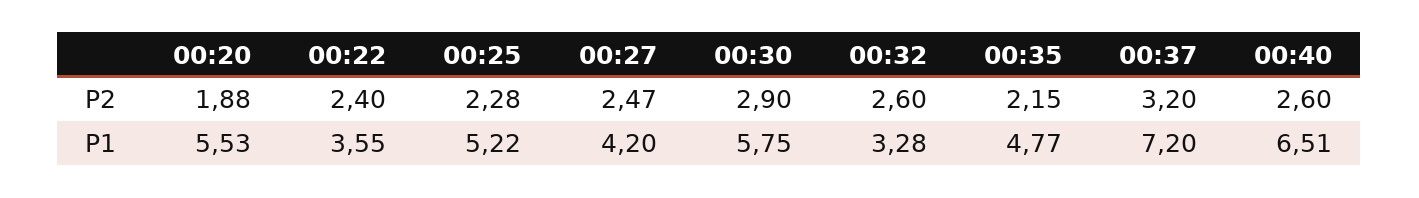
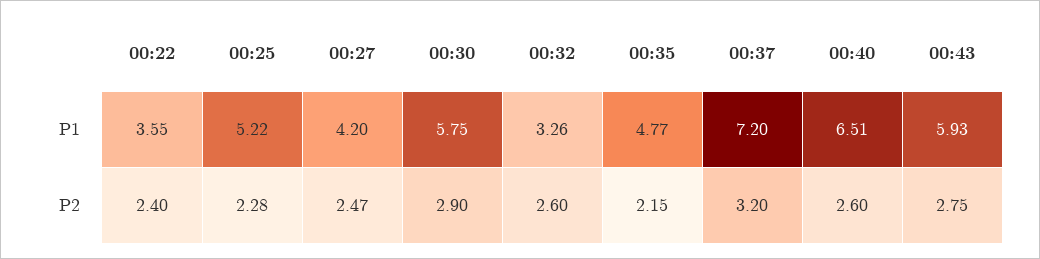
00:20, P2: 1.88 -> none
00:20, P1: 5.53 -> none
00:32, P1: 3.28 -> 3.26
00:43, P1: none -> 5.93
00:43, P2: none -> 2.75

